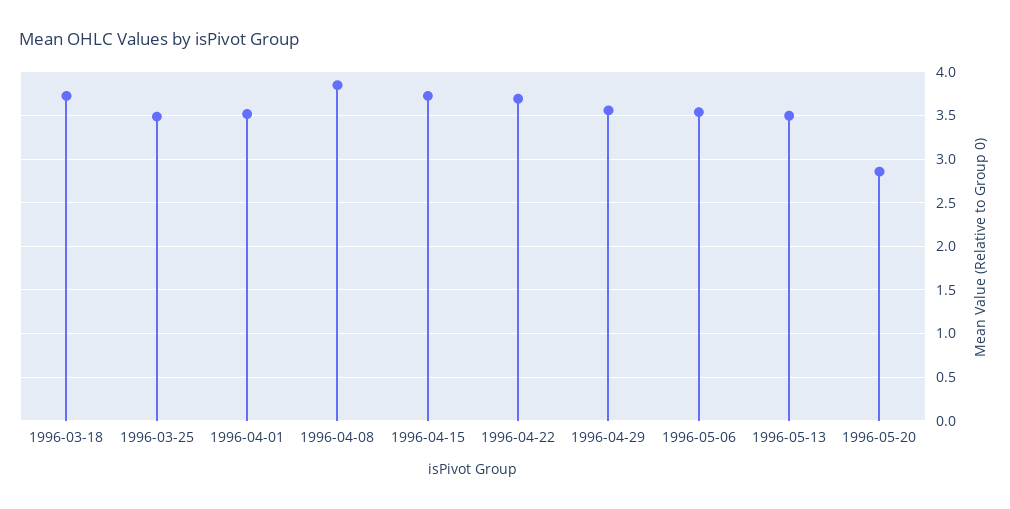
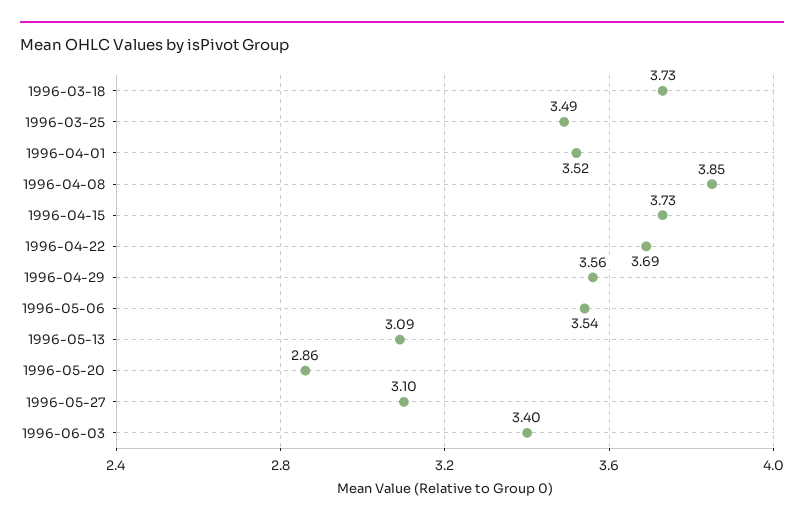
1996-05-13: 3.5 -> 3.09
1996-05-27: none -> 3.1
1996-06-03: none -> 3.4

